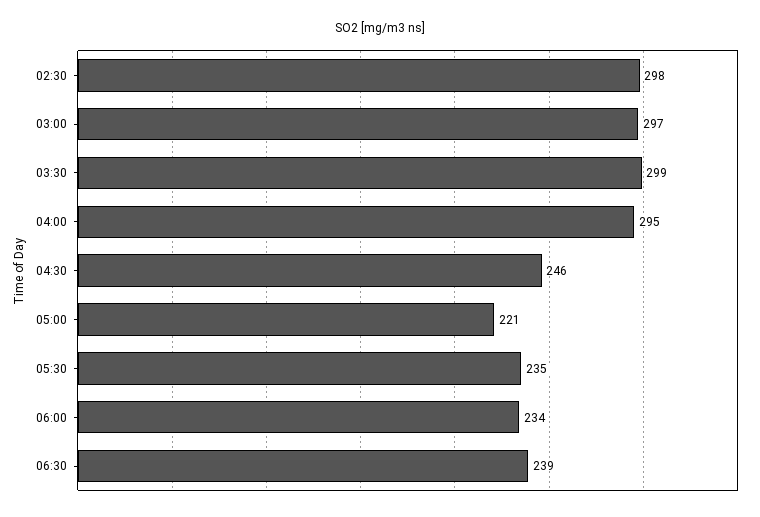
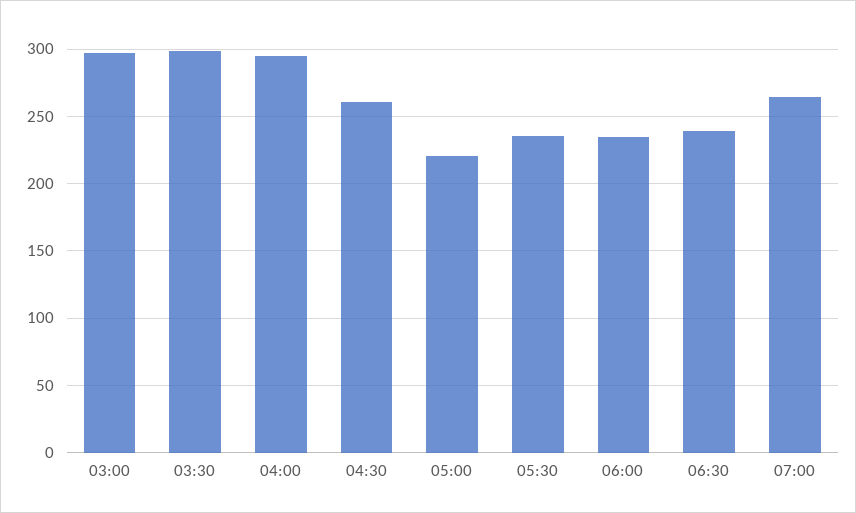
02:30: 298 -> none
04:30: 246 -> 260
07:00: none -> 265

